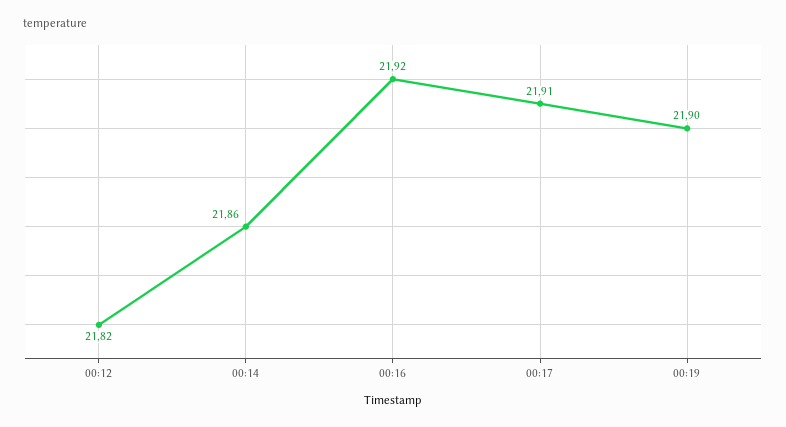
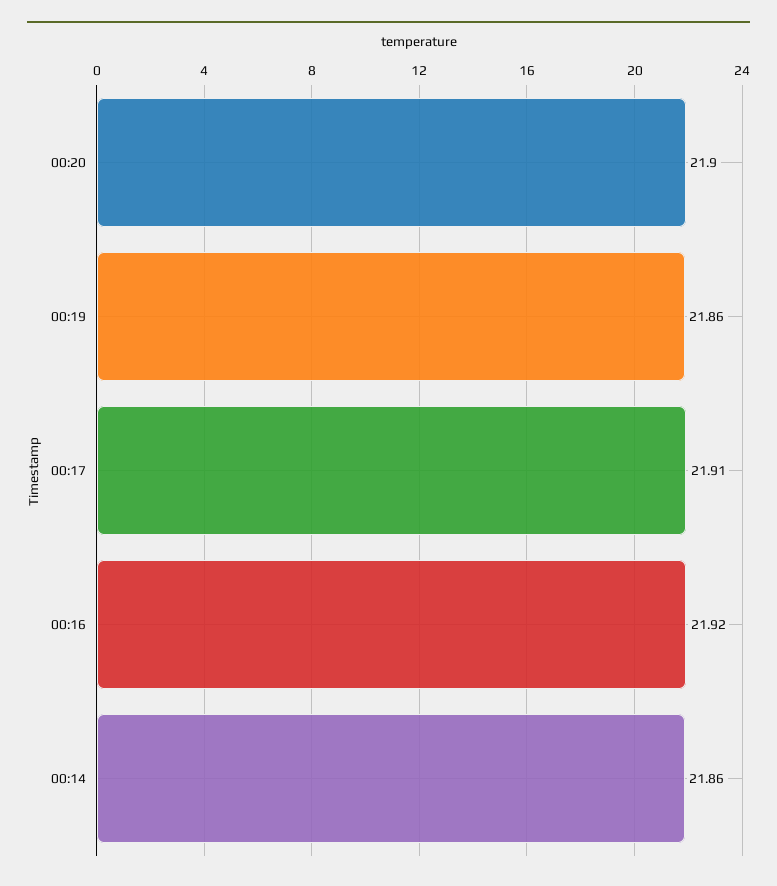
00:12: 21.82 -> none
00:19: 21.9 -> 21.86
00:20: none -> 21.9

